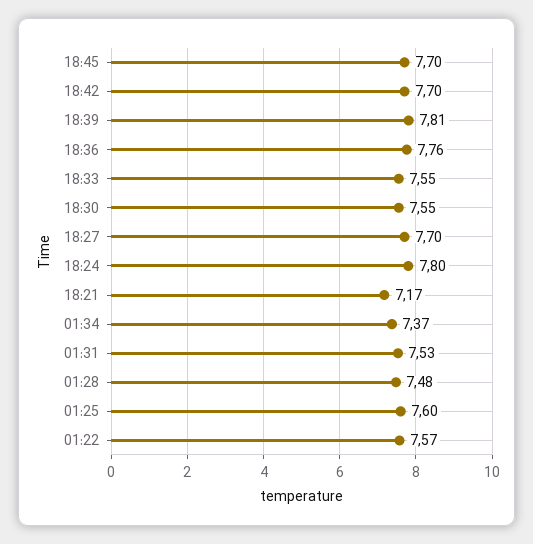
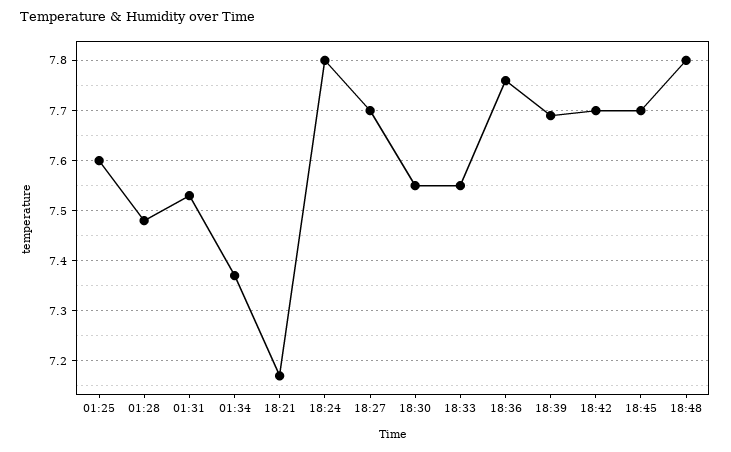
18:39: 7.81 -> 7.7
01:22: 7.57 -> none
18:48: none -> 7.8

